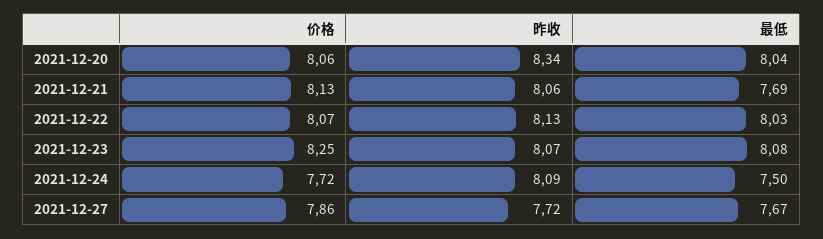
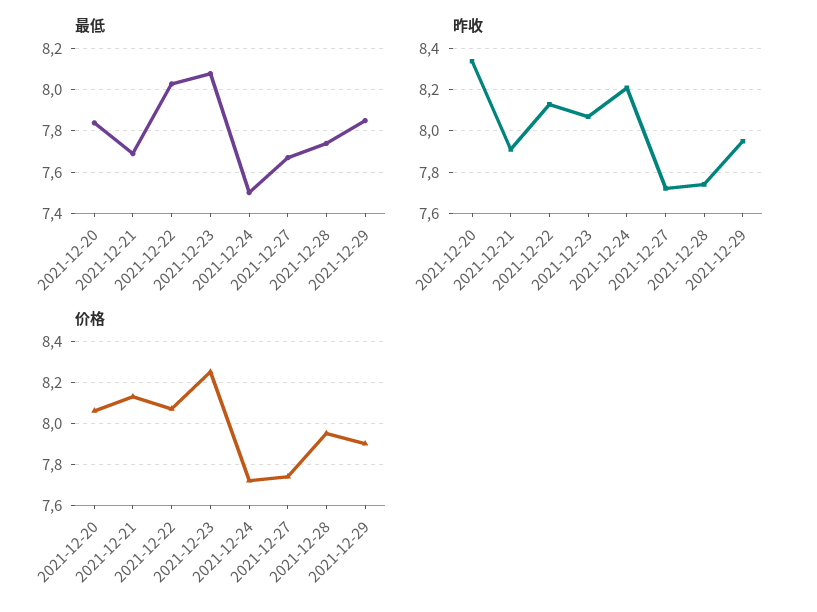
最低, 2021-12-20: 8.04 -> 7.85
昨收, 2021-12-21: 8.06 -> 7.9
昨收, 2021-12-24: 8.09 -> 8.2
价格, 2021-12-27: 7.86 -> 7.75
最低, 2021-12-28: none -> 7.75
最低, 2021-12-29: none -> 7.85
昨收, 2021-12-28: none -> 7.75
昨收, 2021-12-29: none -> 7.95
价格, 2021-12-28: none -> 7.95
价格, 2021-12-29: none -> 7.9

